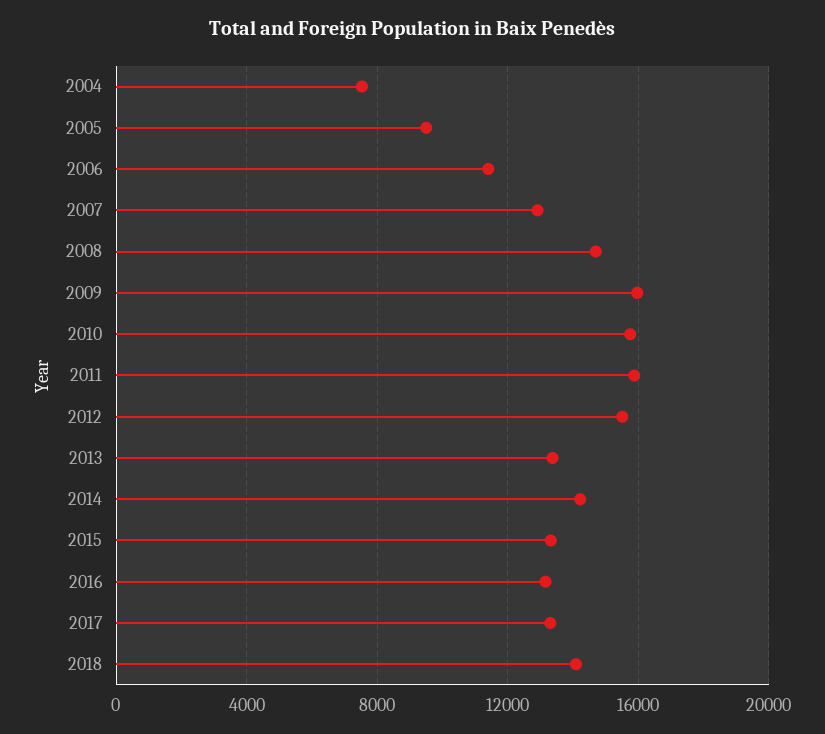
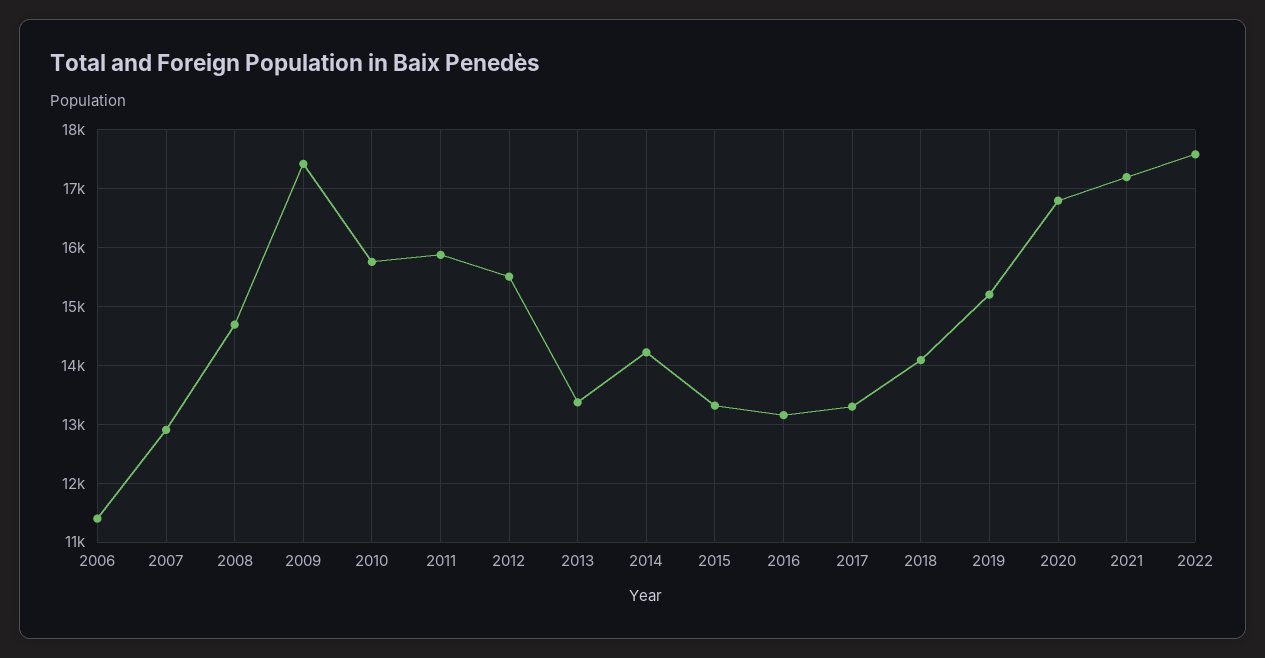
2004: 7500 -> none
2005: 9500 -> none
2009: 16000 -> 17400
2019: none -> 15200
2020: none -> 16800
2021: none -> 17200
2022: none -> 17600

